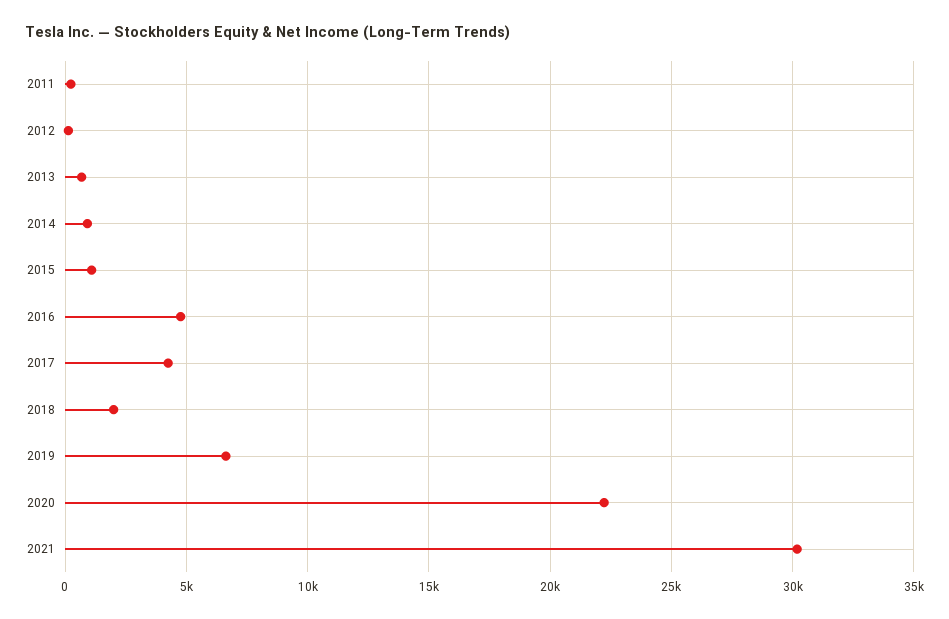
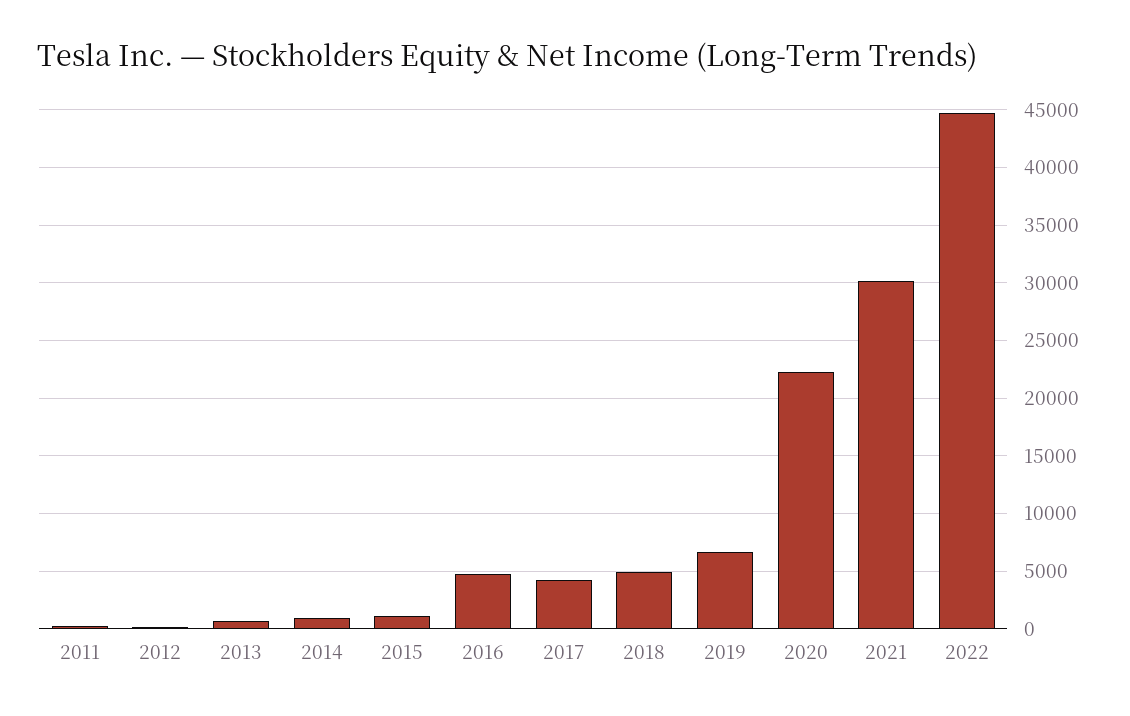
2018: 2000 -> 5000
2022: none -> 45000

